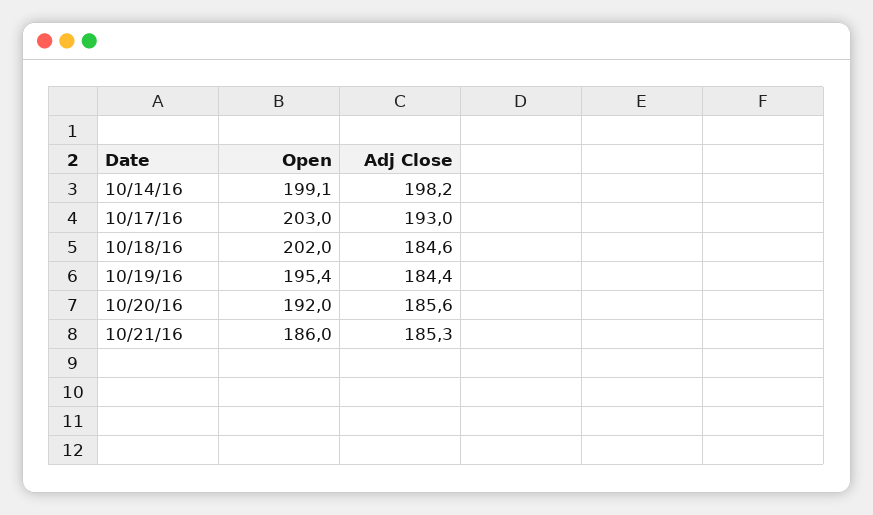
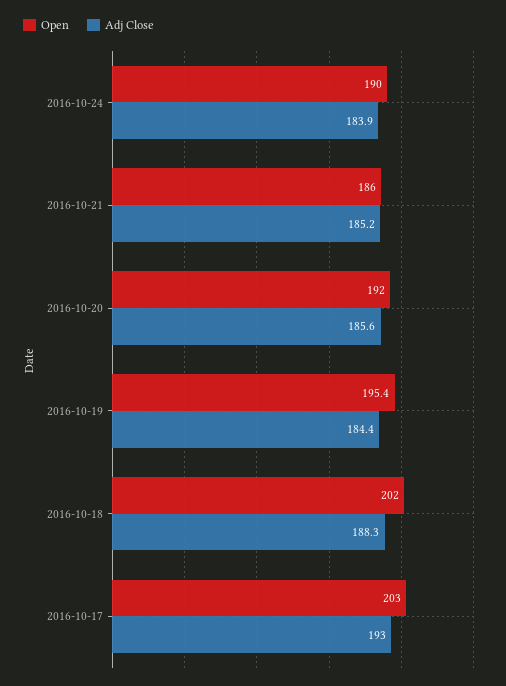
Open, 10/14/16: 199.1 -> none
Adj Close, 10/14/16: 198.2 -> none
Adj Close, 10/18/16: 184.6 -> 188.3
Adj Close, 10/21/16: 185.3 -> 185.2
Open, 2016-10-24: none -> 190
Adj Close, 2016-10-24: none -> 183.9

